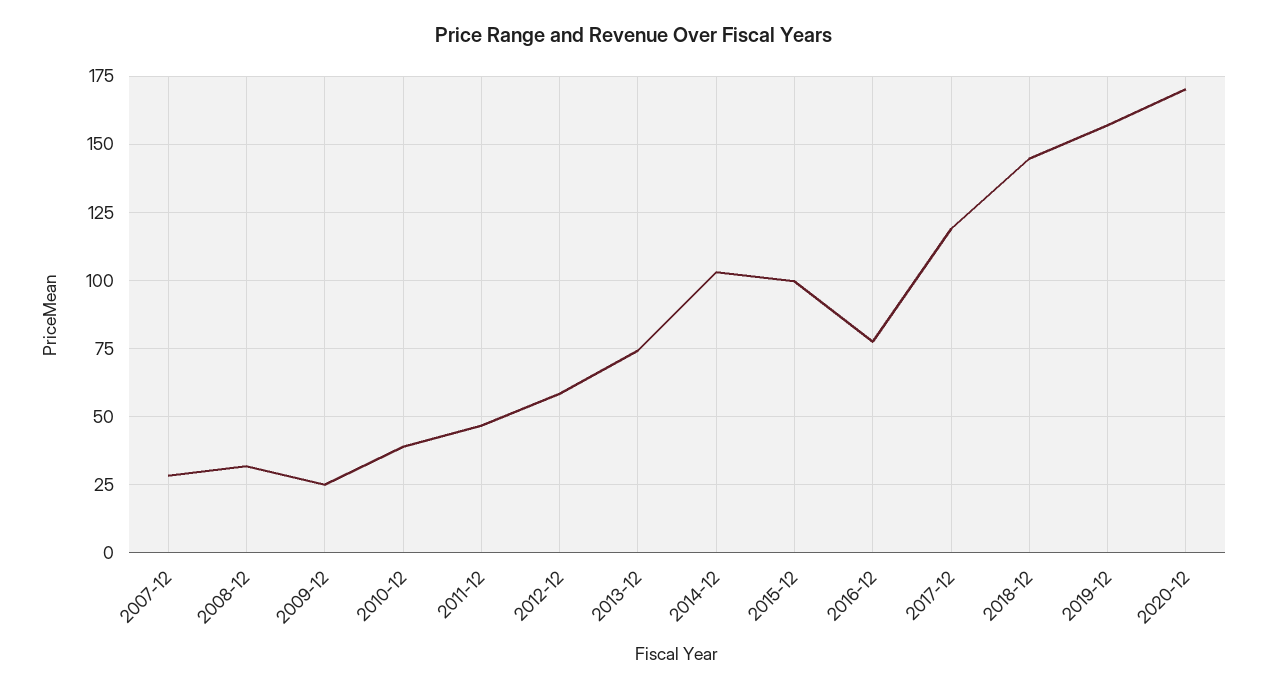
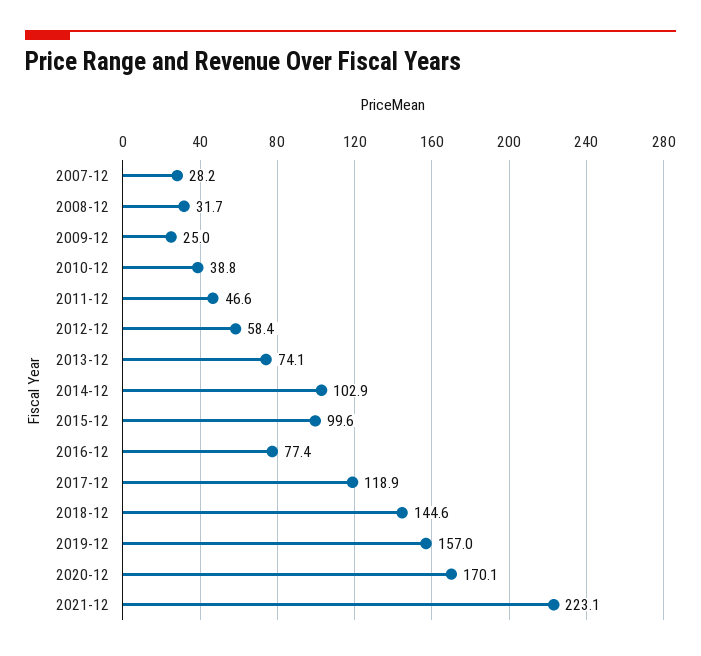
2021-12: none -> 223.1

